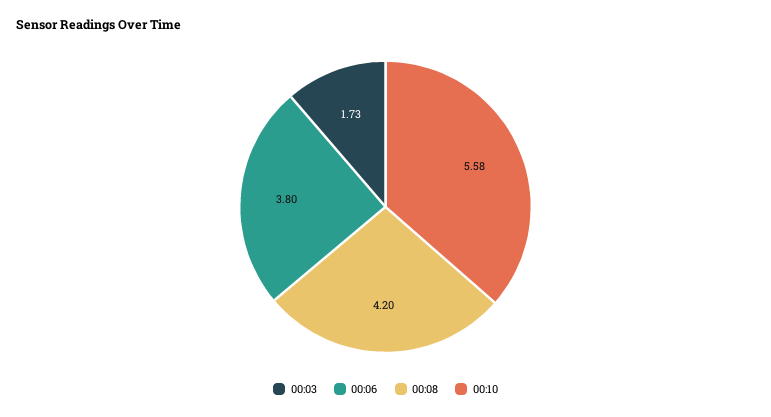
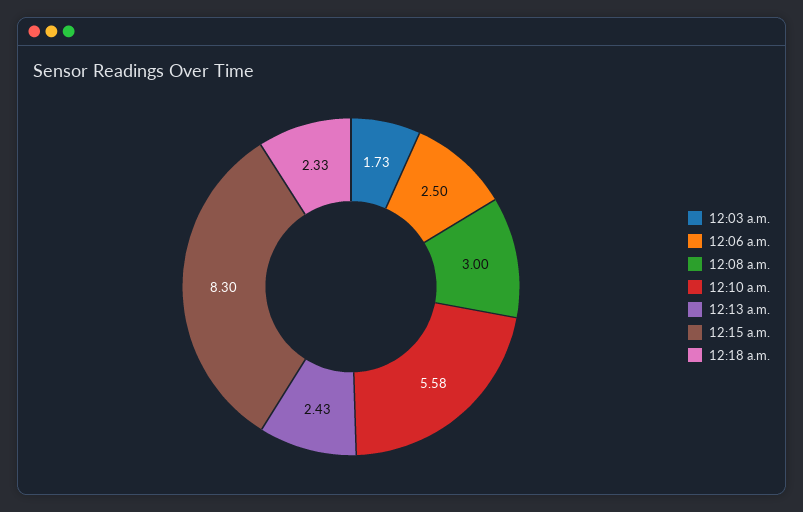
00:06: 3.8 -> 2.5
00:08: 4.2 -> 3
12:13 a.m.: none -> 2.43
12:15 a.m.: none -> 8.3
12:18 a.m.: none -> 2.33

